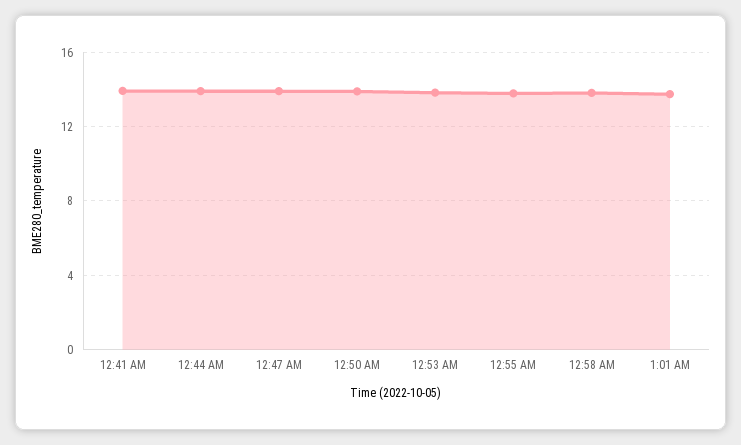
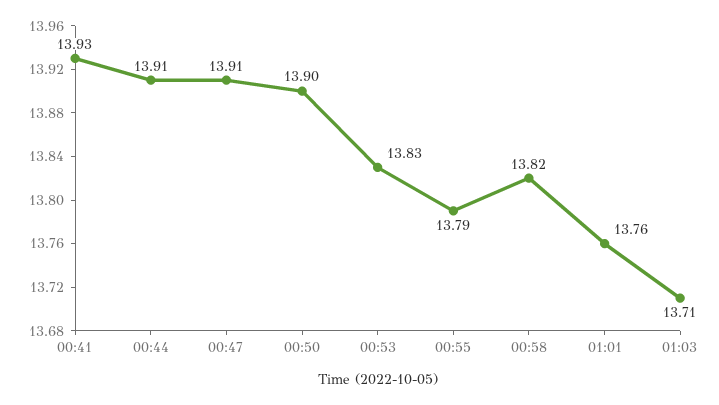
01:03: none -> 13.71

